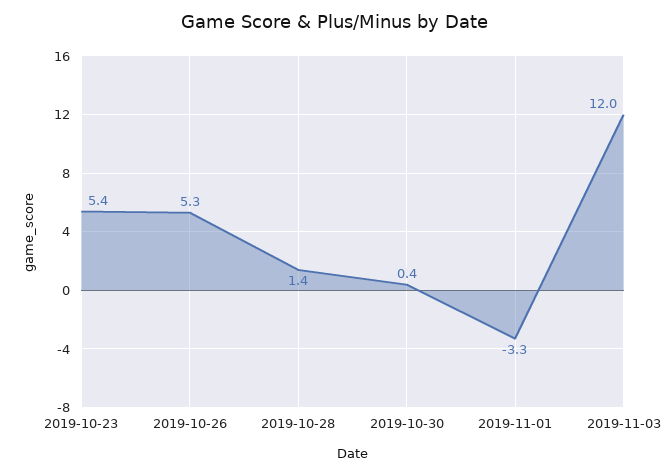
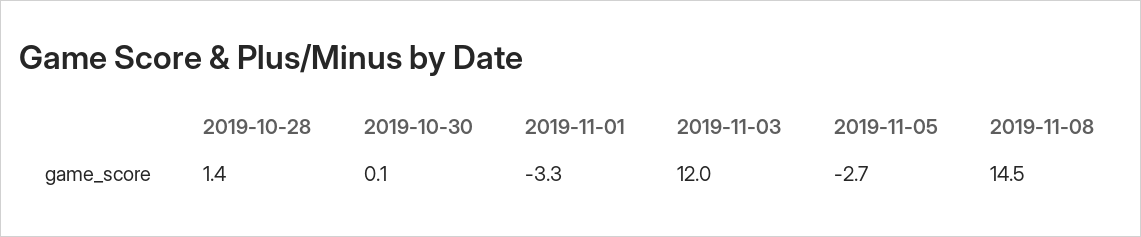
2019-10-23: 5.4 -> none
2019-10-26: 5.3 -> none
2019-10-30: 0.4 -> 0.1
2019-11-05: none -> -2.7
2019-11-08: none -> 14.5

